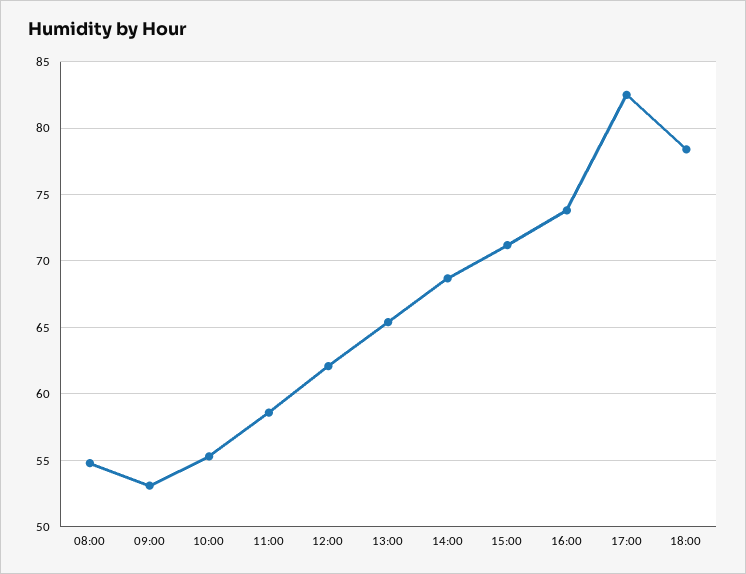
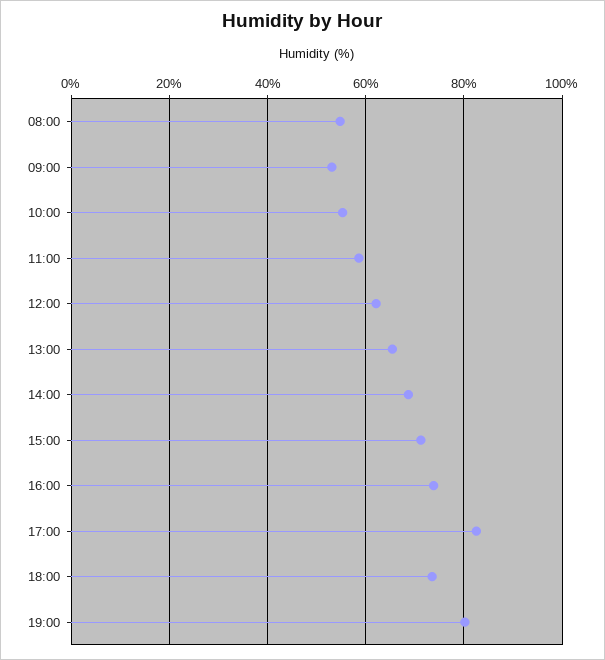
18:00: 78.5 -> 74
19:00: none -> 80

